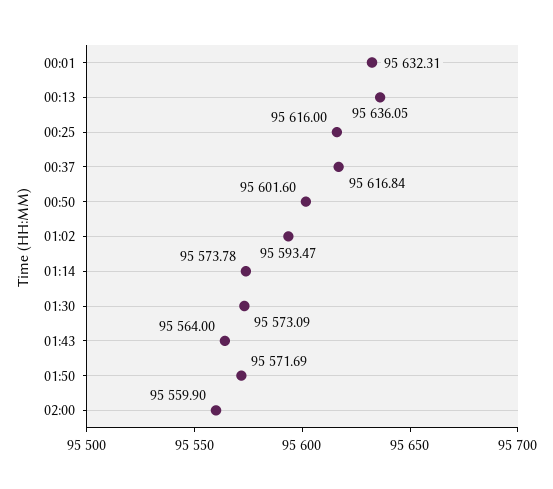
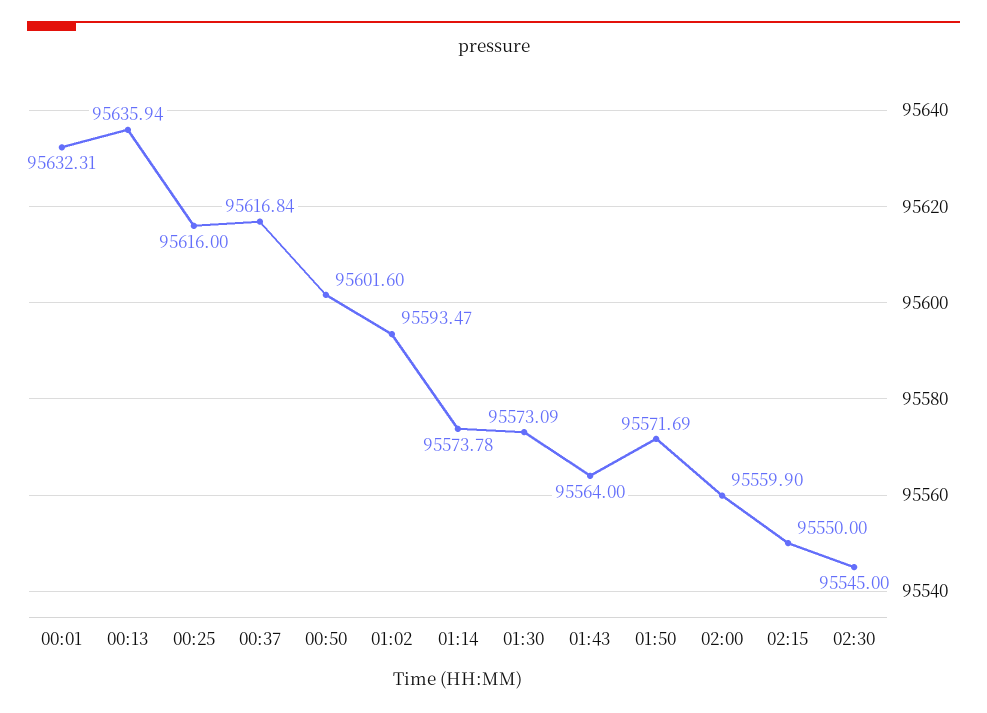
00:13: 95636.05 -> 95635.94
02:15: none -> 95550
02:30: none -> 95545

